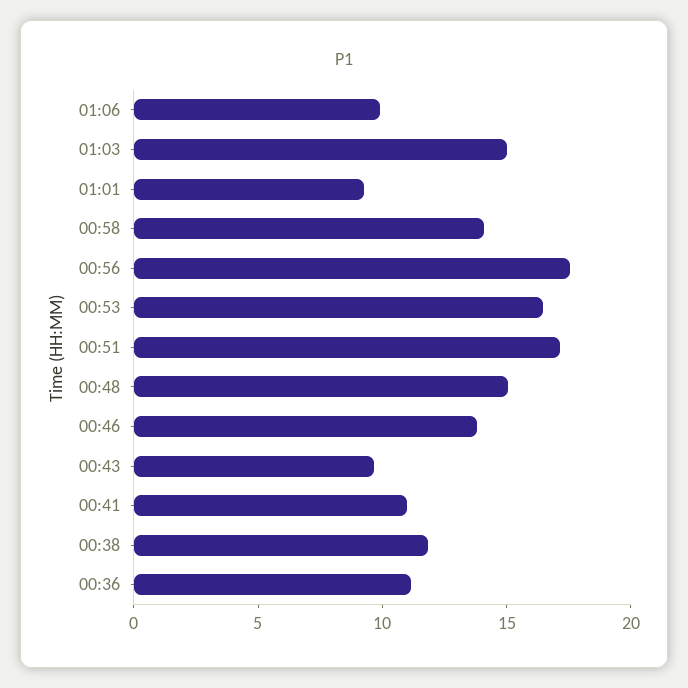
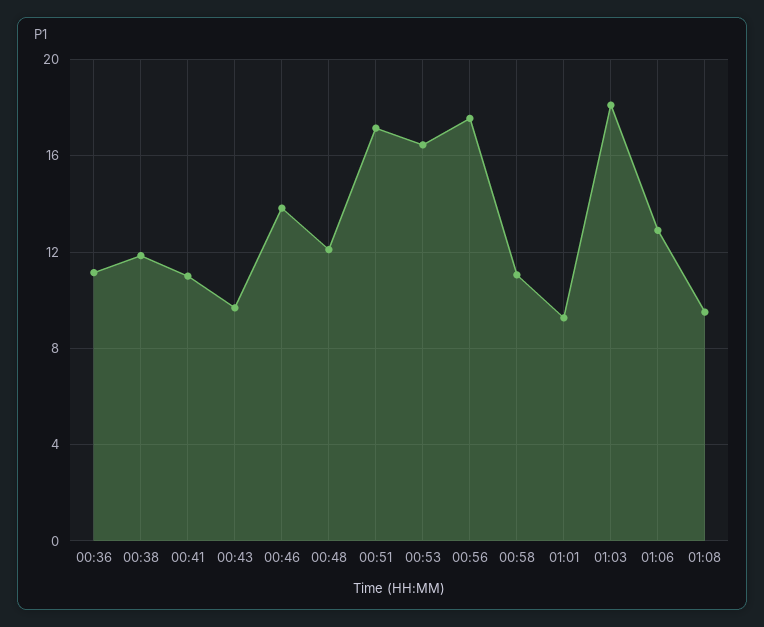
01:06: 10 -> 13
01:03: 15 -> 18
00:58: 14 -> 11
00:48: 15 -> 12
01:08: none -> 9.5

